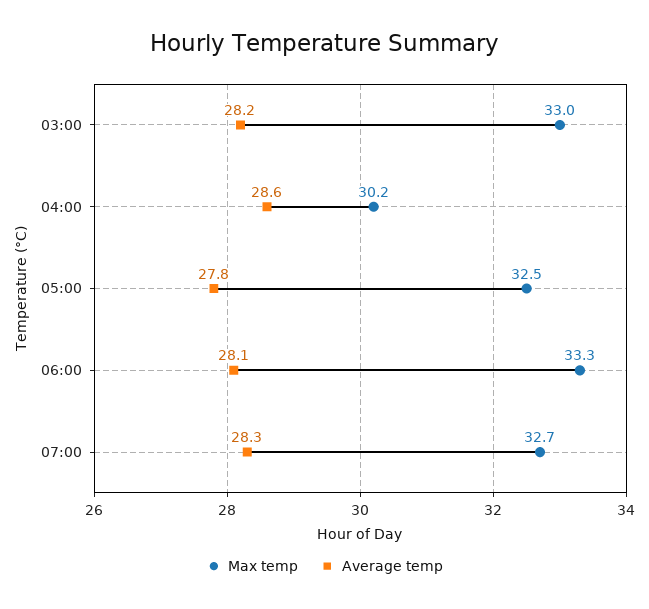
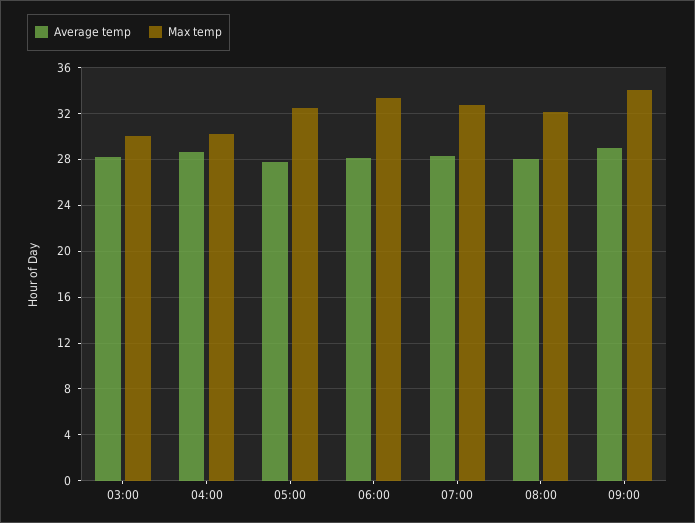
Max temp, 03:00: 33 -> 30
Average temp, 08:00: none -> 28
Max temp, 08:00: none -> 32
Average temp, 09:00: none -> 29
Max temp, 09:00: none -> 34

